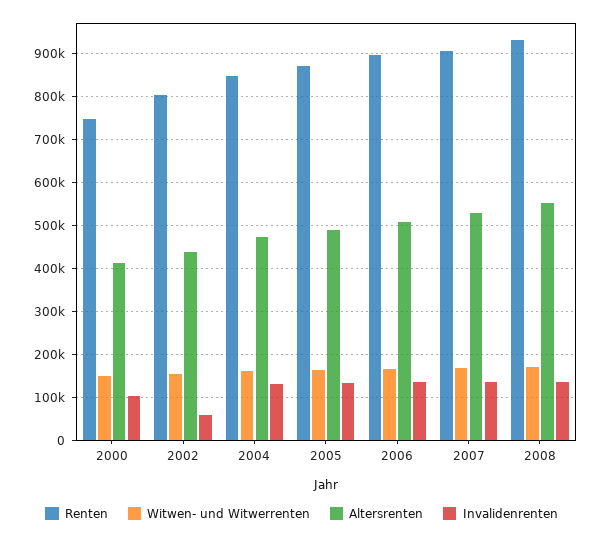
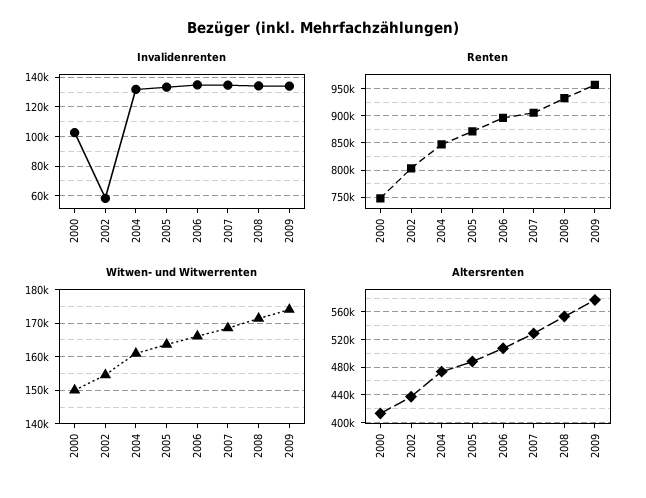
Invalidenrenten, 2009: none -> 135000
Renten, 2009: none -> 950000
Witwen- und Witwerrenten, 2009: none -> 174000
Altersrenten, 2009: none -> 580000

